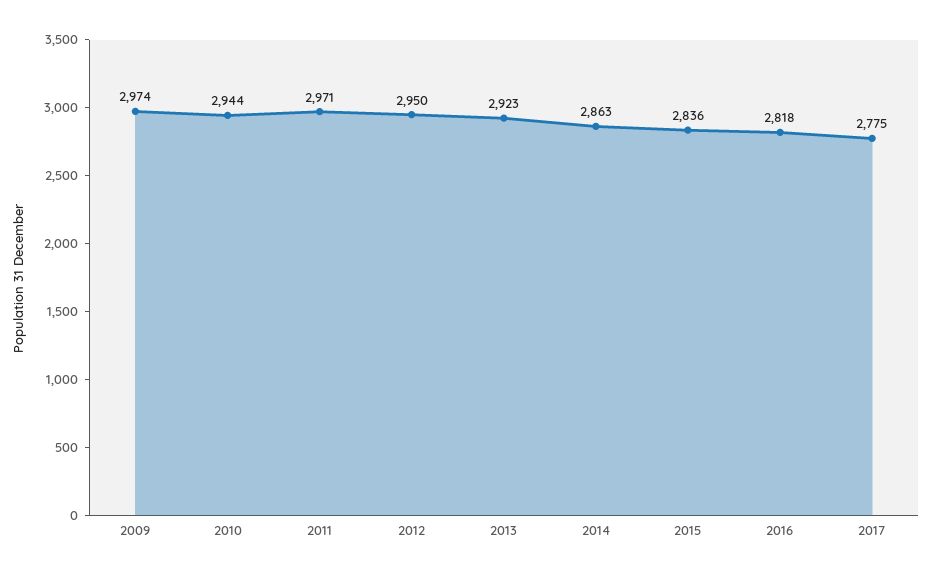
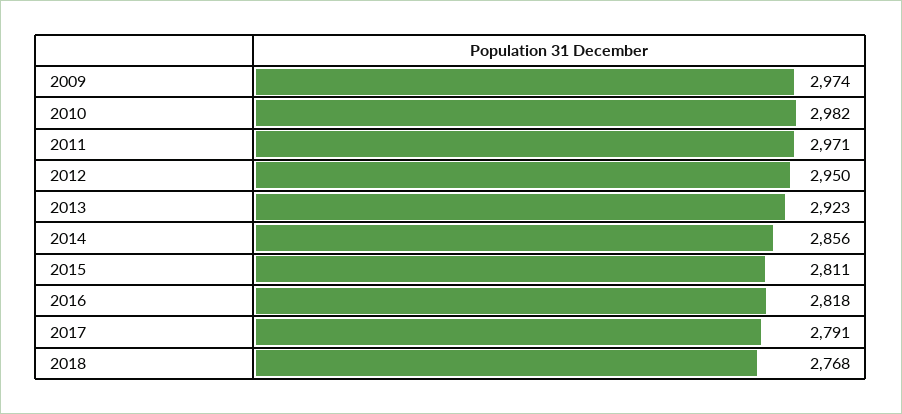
2010: 2944 -> 2982
2014: 2863 -> 2856
2015: 2836 -> 2811
2017: 2775 -> 2791
2018: none -> 2768

